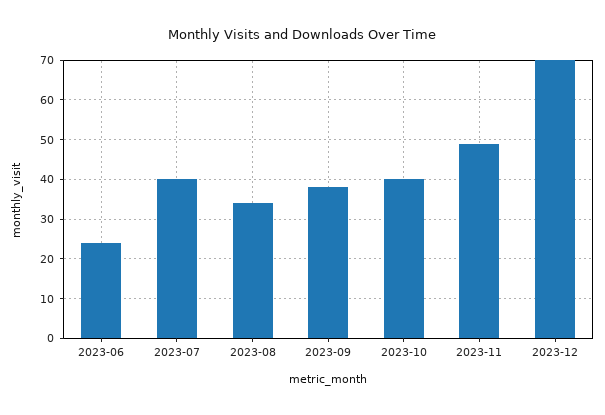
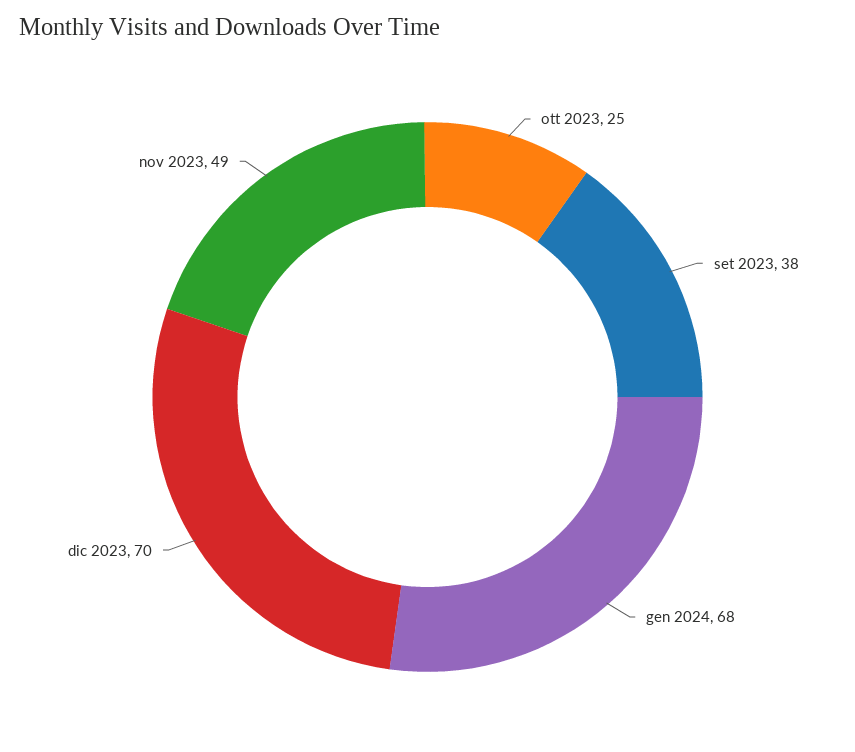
2023-06: 25 -> none
2023-07: 40 -> none
2023-08: 35 -> none
2023-10: 40 -> 25
gen 2024: none -> 68

